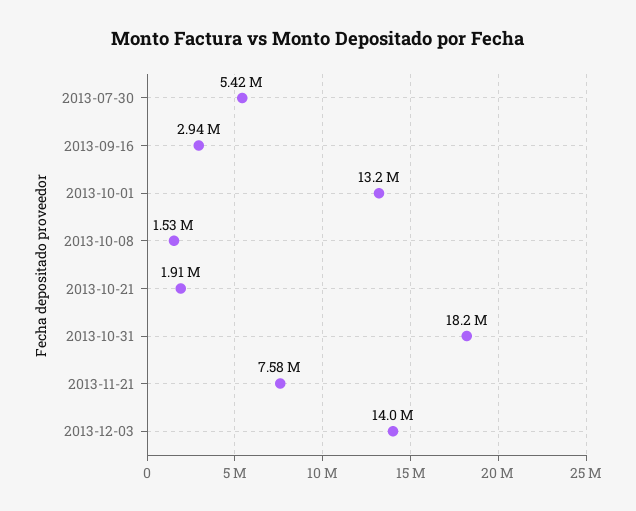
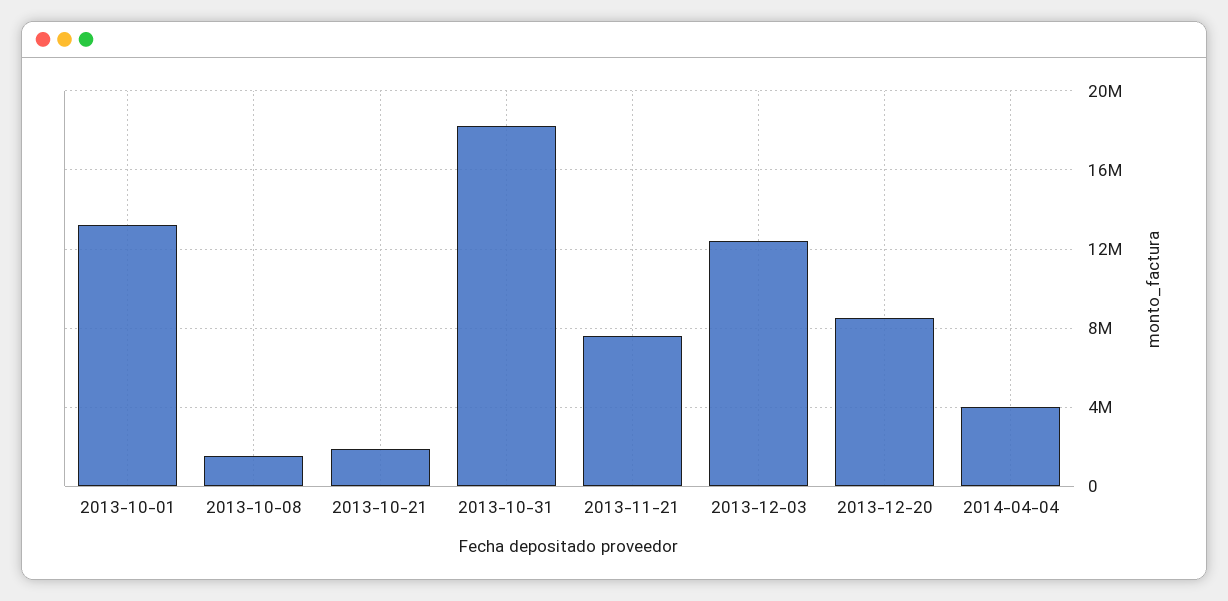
2013-07-30: 5420000 -> none
2013-09-16: 2940000 -> none
2013-12-03: 14000000 -> 12500000
2013-12-20: none -> 8500000
2014-04-04: none -> 4000000

